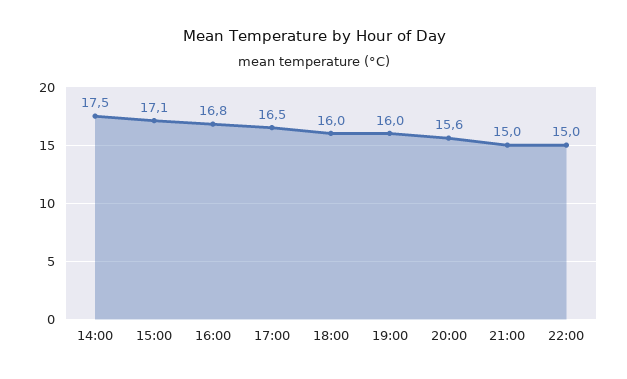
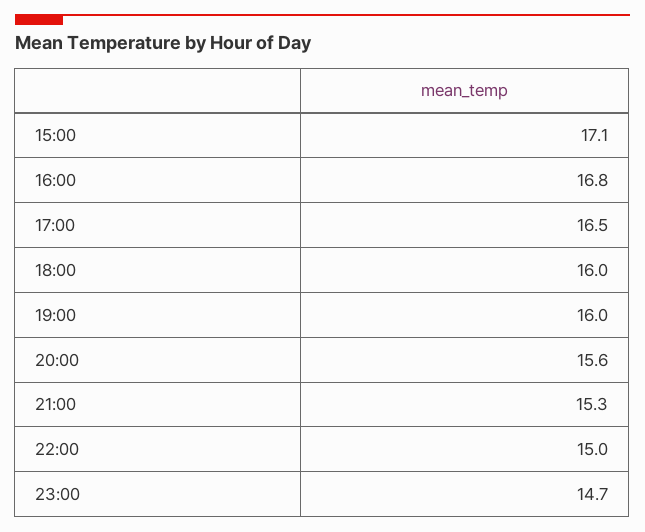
14:00: 17.5 -> none
21:00: 15 -> 15.3
23:00: none -> 14.7

